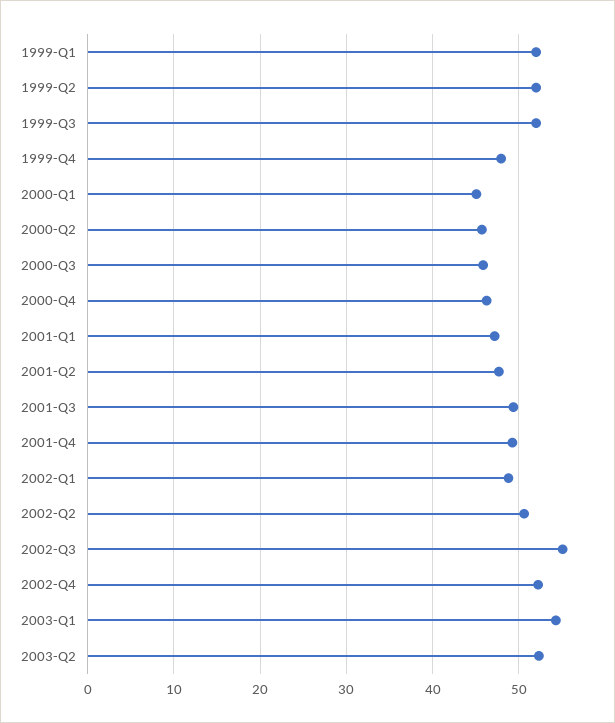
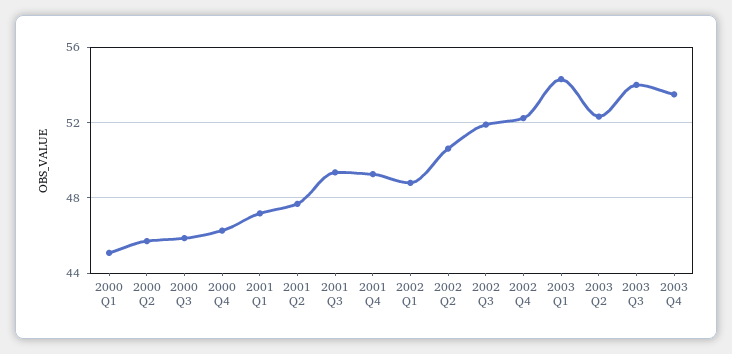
1999-Q1: 52 -> none
1999-Q2: 52 -> none
1999-Q3: 52 -> none
1999-Q4: 48 -> none
2002-Q3: 55 -> 52
2003 Q3: none -> 54
2003 Q4: none -> 53.5

